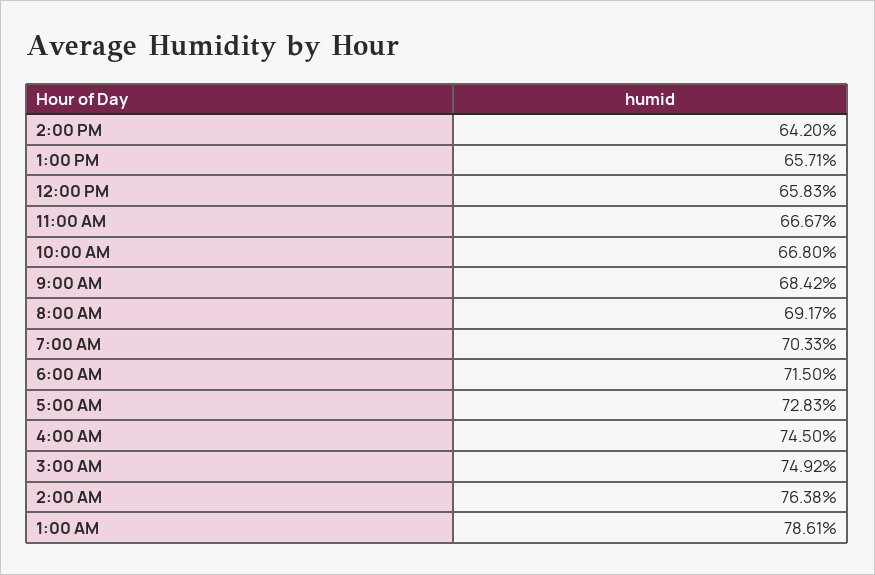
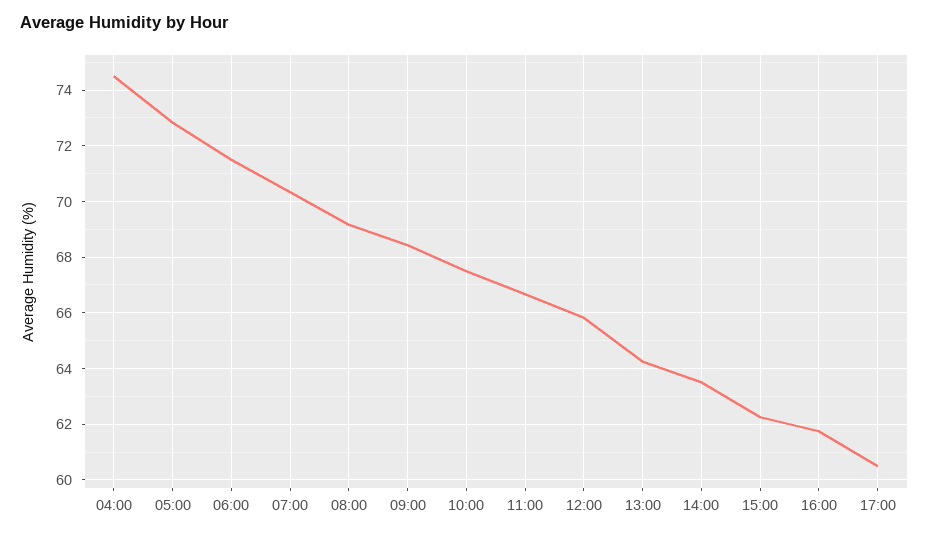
2:00 PM: 64.2 -> 63.5
1:00 PM: 65.71 -> 64.25
10:00 AM: 66.8 -> 67.5
3:00 AM: 74.92 -> none
2:00 AM: 76.38 -> none
1:00 AM: 78.61 -> none
15:00: none -> 62.25
16:00: none -> 61.75
17:00: none -> 60.5

